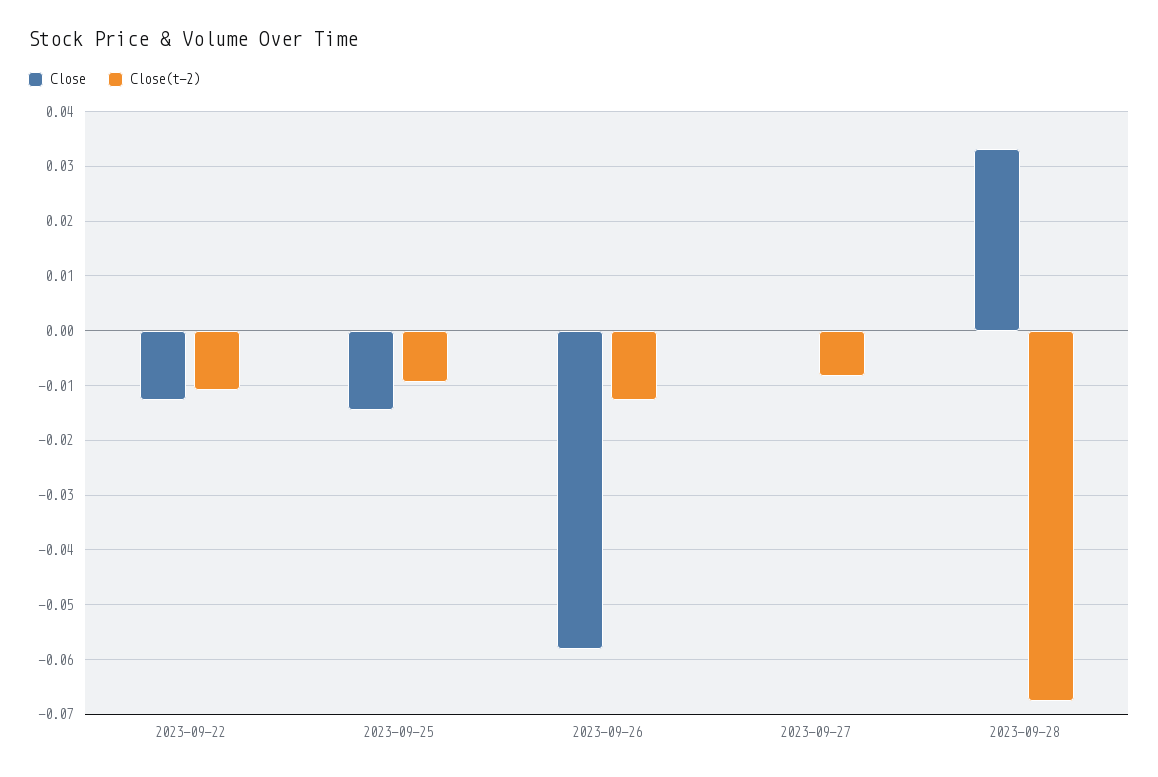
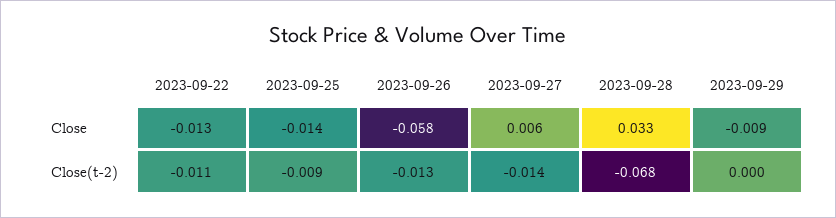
Close, 2023-09-27: 0 -> 0.006
Close(t-2), 2023-09-27: -0.008 -> -0.014
Close, 2023-09-29: none -> -0.009
Close(t-2), 2023-09-29: none -> 0

